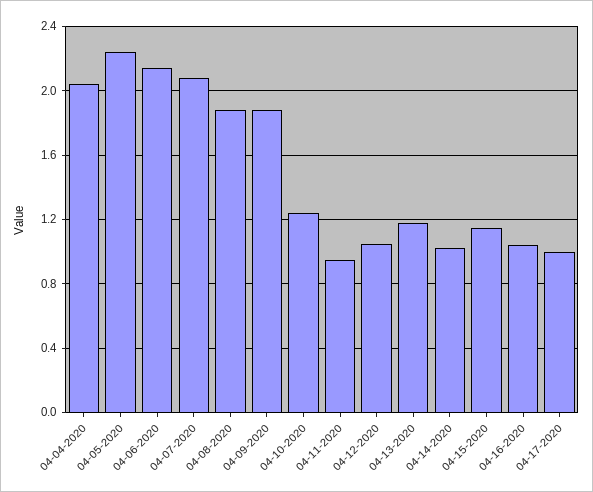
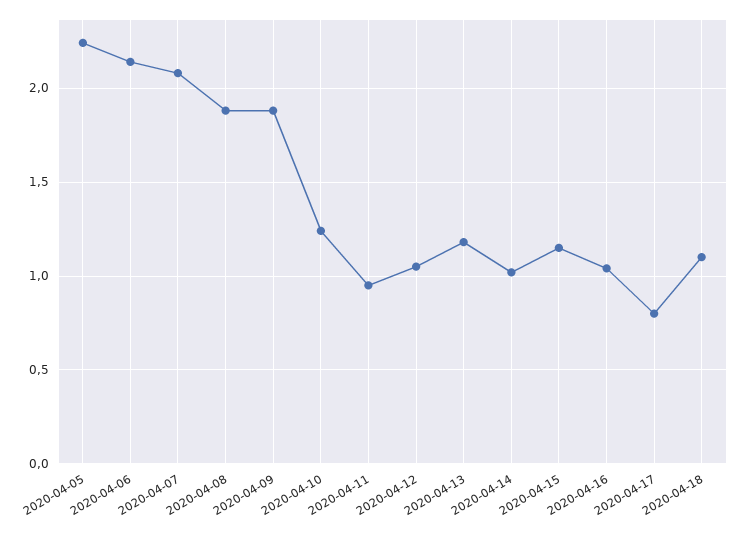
04-04-2020: 2.05 -> none
04-17-2020: 1 -> 0.8
2020-04-18: none -> 1.1

